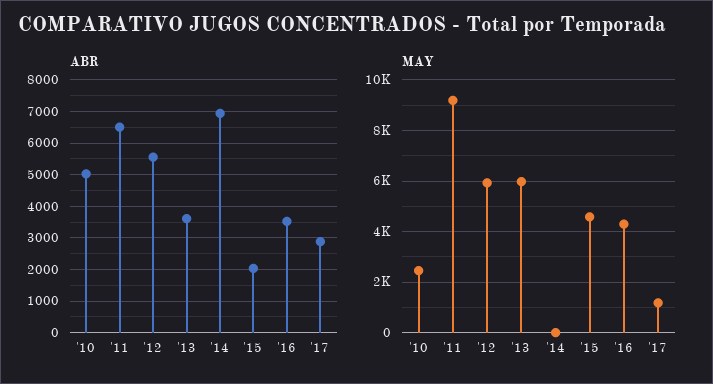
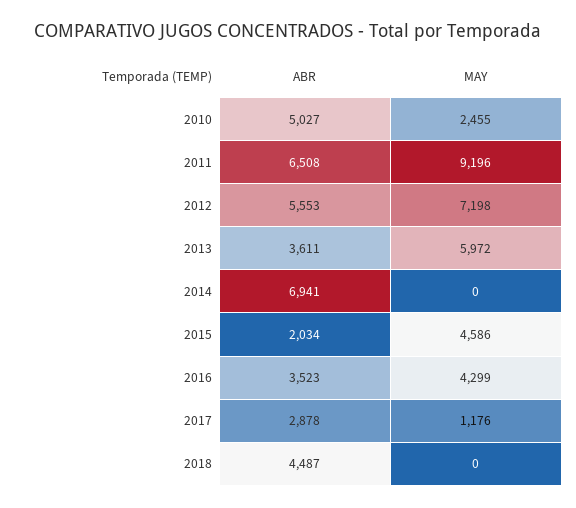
MAY, '12: 6000 -> 7198
ABR, 2018: none -> 4487
MAY, 2018: none -> 0

